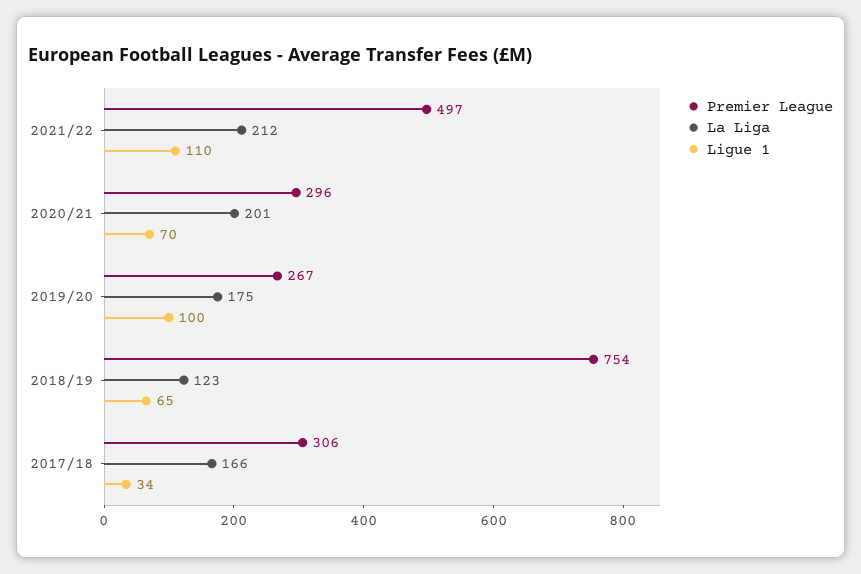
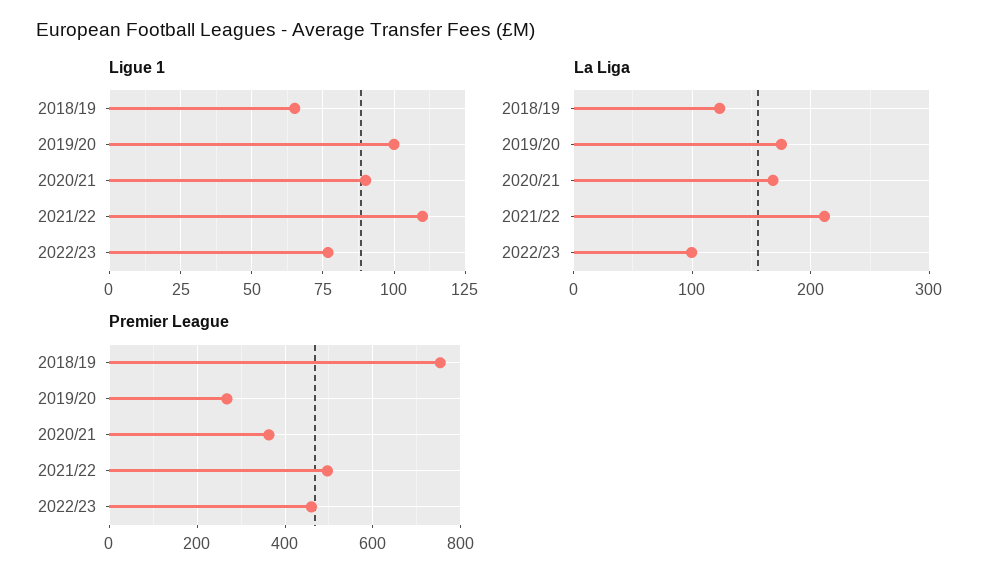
Premier League, 2020/21: 296 -> 360
La Liga, 2020/21: 201 -> 170
Ligue 1, 2020/21: 70 -> 90
Premier League, 2017/18: 306 -> none
La Liga, 2017/18: 166 -> none
Ligue 1, 2017/18: 34 -> none
Ligue 1, 2022/23: none -> 77.5
La Liga, 2022/23: none -> 100
Premier League, 2022/23: none -> 460

